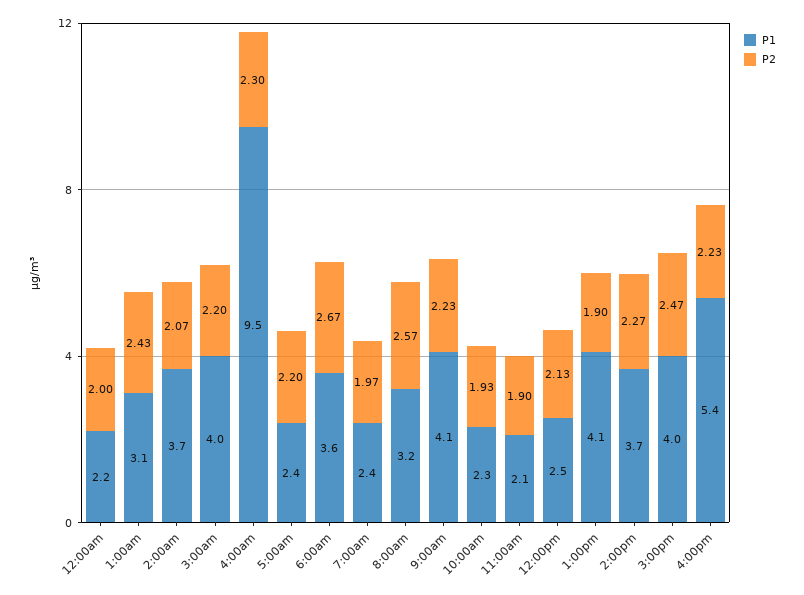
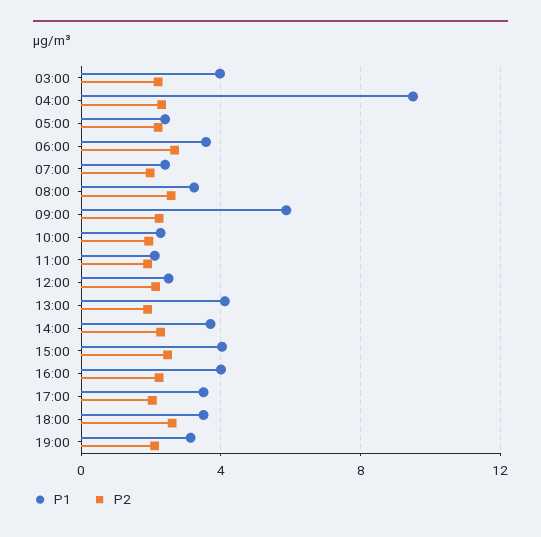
P1, 12:00am: 2.2 -> none
P2, 12:00am: 2 -> none
P1, 1:00am: 3.1 -> none
P2, 1:00am: 2.43 -> none
P1, 2:00am: 3.7 -> none
P2, 2:00am: 2.07 -> none
P1, 9:00am: 4.1 -> 6
P1, 4:00pm: 5.4 -> 4
P1, 17:00: none -> 3.5
P2, 17:00: none -> 2
P1, 18:00: none -> 3.5
P2, 18:00: none -> 2.5
P1, 19:00: none -> 3
P2, 19:00: none -> 2

